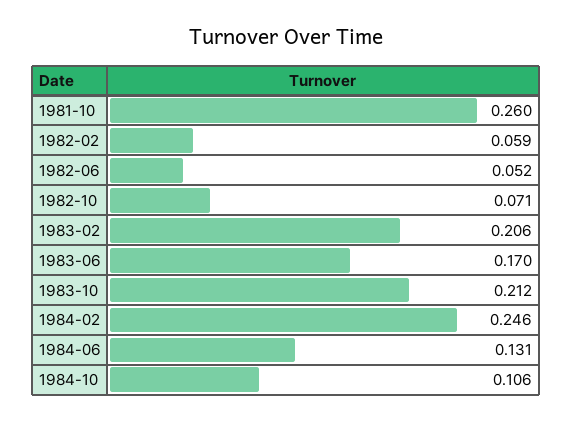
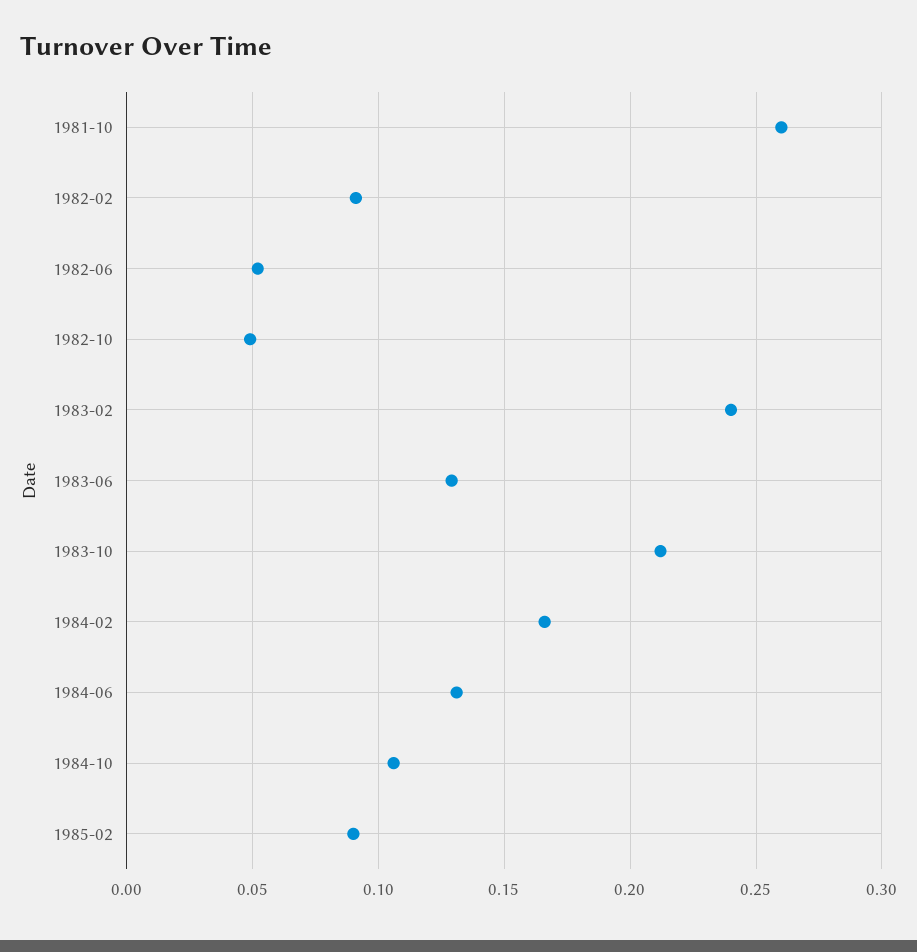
1982-02: 0.059 -> 0.09
1982-10: 0.071 -> 0.05
1983-02: 0.206 -> 0.24
1983-06: 0.17 -> 0.13
1984-02: 0.246 -> 0.165
1985-02: none -> 0.09

